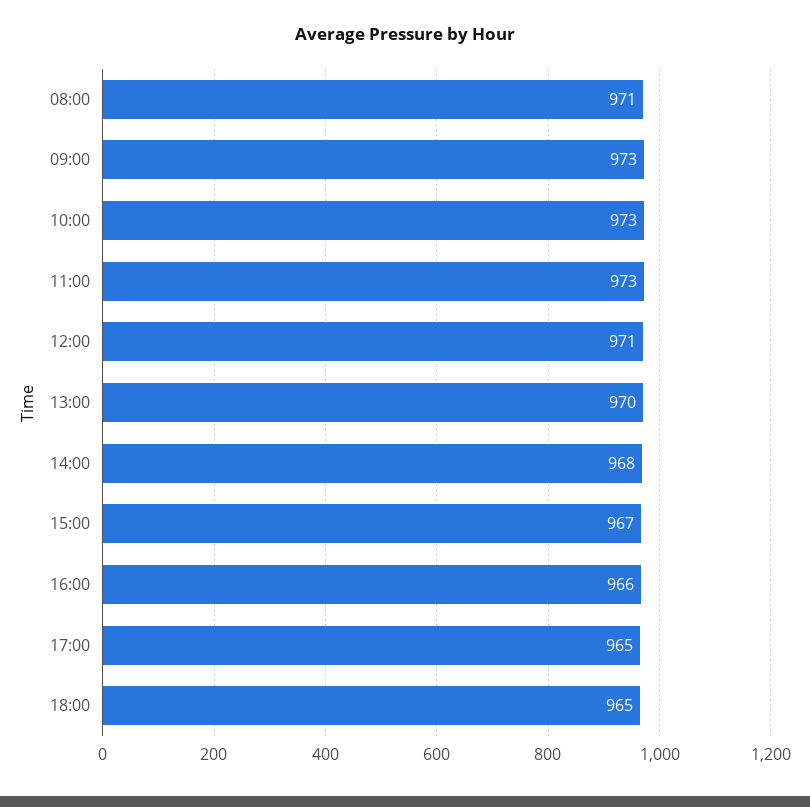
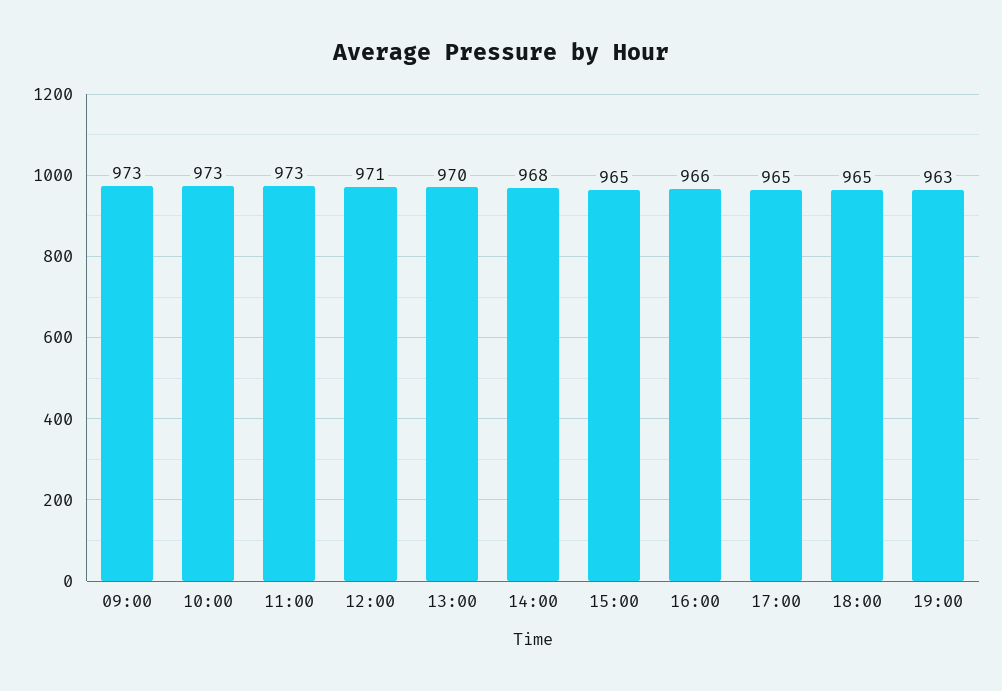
08:00: 971 -> none
15:00: 967 -> 965
19:00: none -> 963

